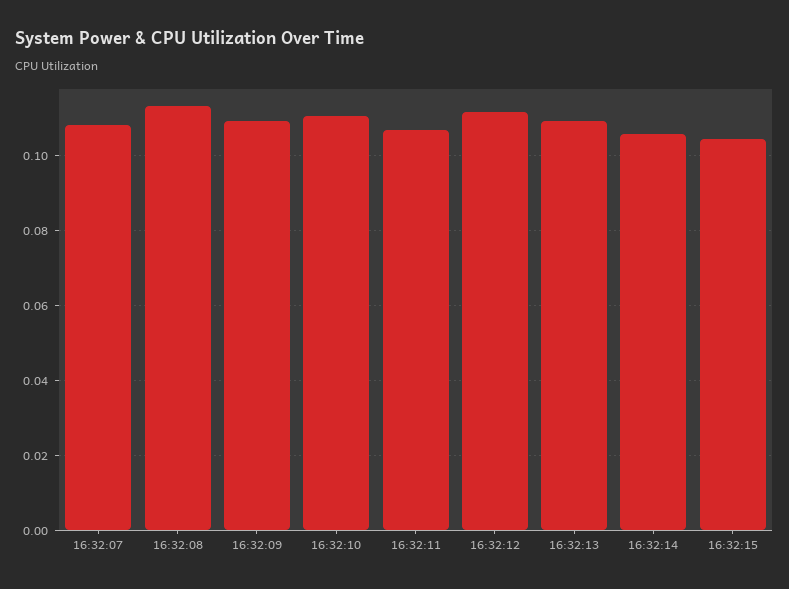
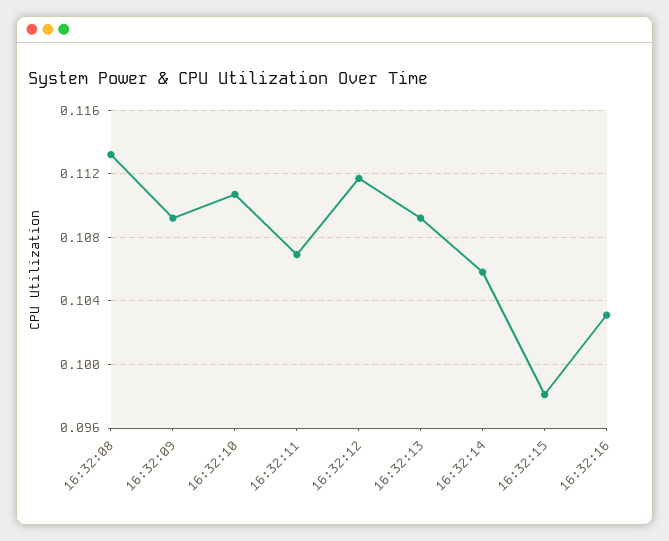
16:32:07: 0.108 -> none
16:32:15: 0.104 -> 0.098
16:32:16: none -> 0.103

